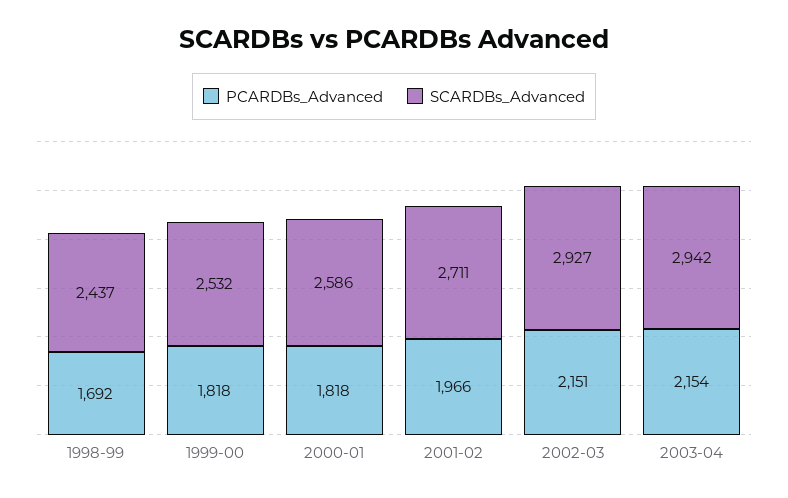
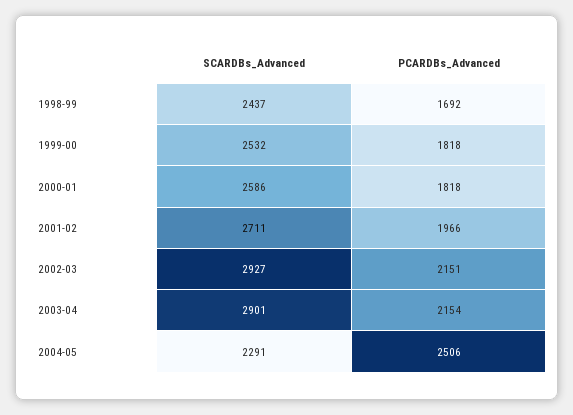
SCARDBs_Advanced, 2003-04: 2942 -> 2901
SCARDBs_Advanced, 2004-05: none -> 2291
PCARDBs_Advanced, 2004-05: none -> 2506

